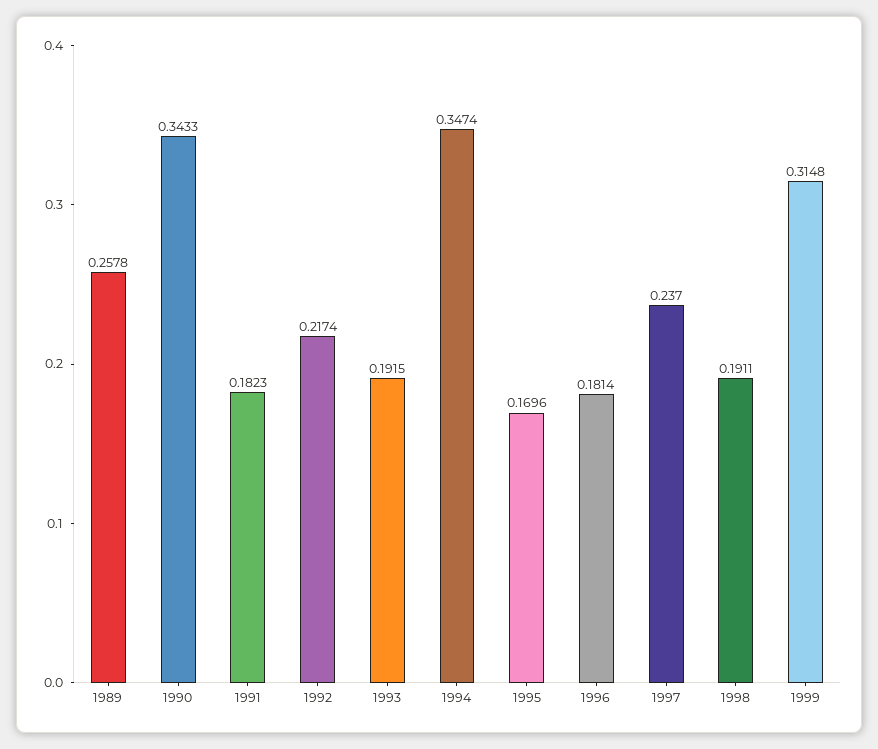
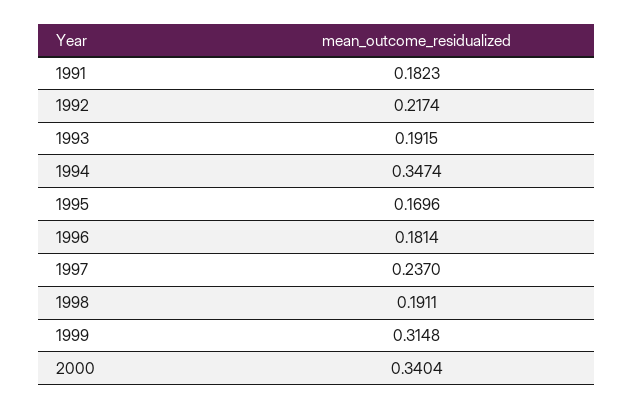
1989: 0.2578 -> none
1990: 0.3433 -> none
2000: none -> 0.3404

